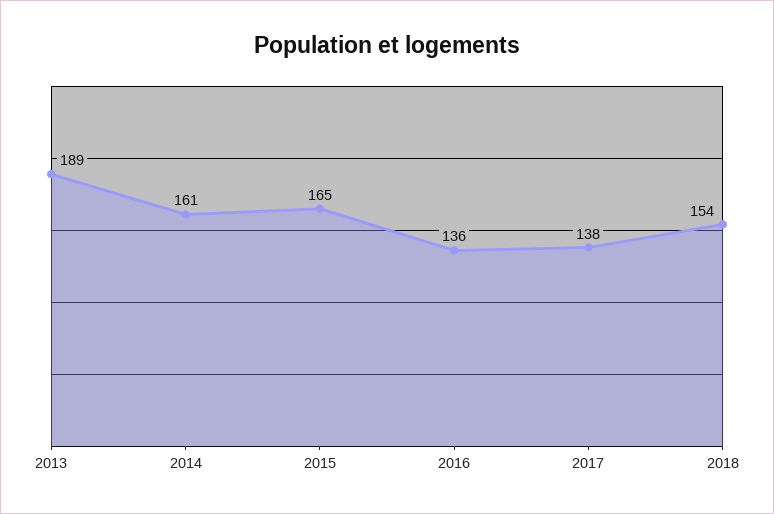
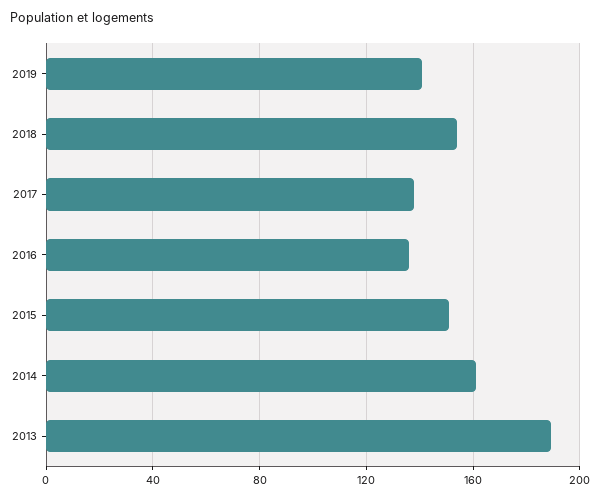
2015: 165 -> 150
2019: none -> 140

